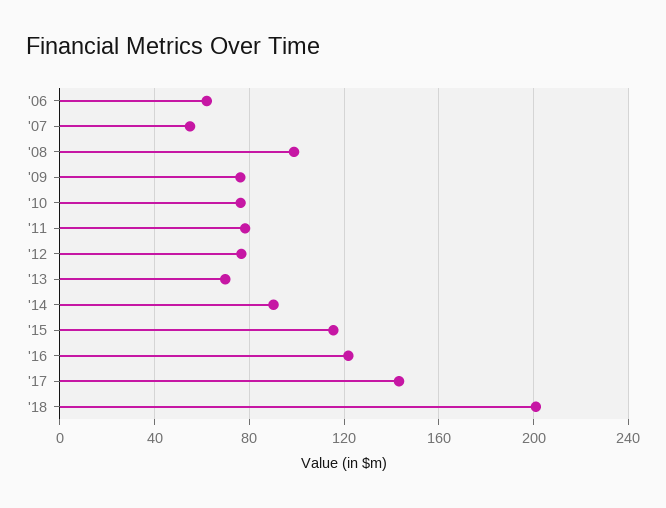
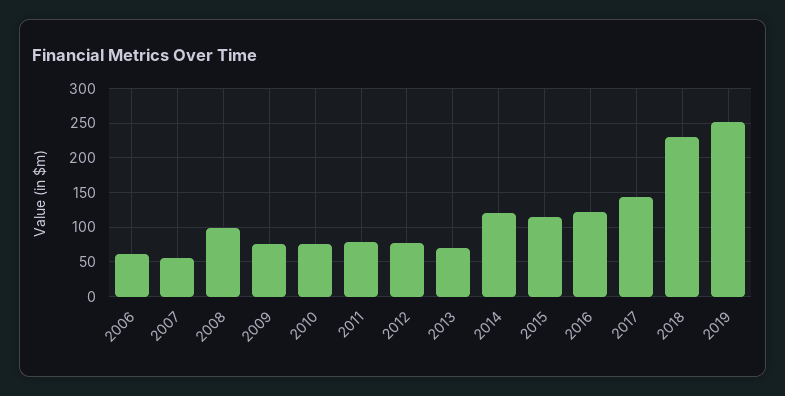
'14: 90 -> 120
'18: 200 -> 230
2019: none -> 250

